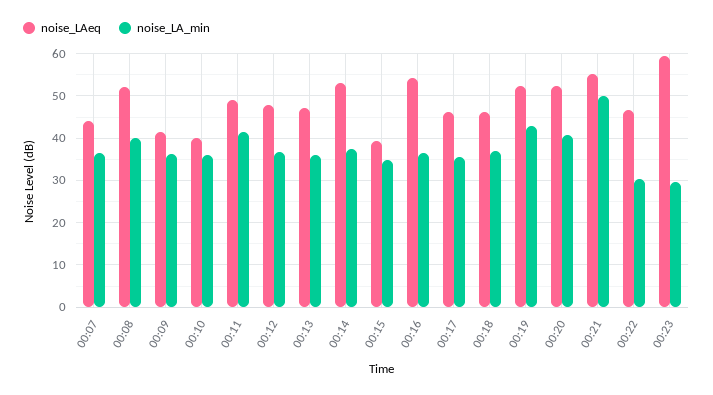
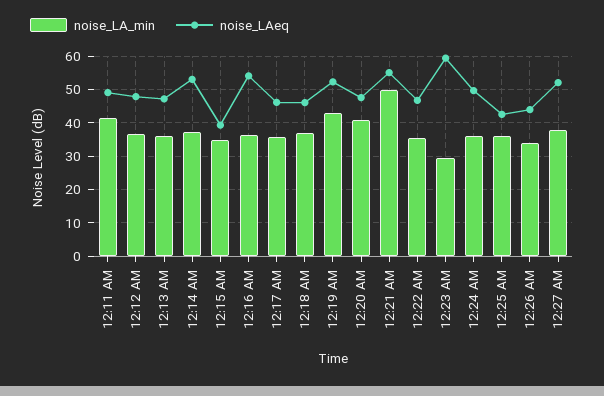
noise_LAeq, 00:07: 44 -> none
noise_LA_min, 00:07: 36 -> none
noise_LAeq, 00:08: 52 -> none
noise_LA_min, 00:08: 40 -> none
noise_LAeq, 00:09: 42 -> none
noise_LA_min, 00:09: 36 -> none
noise_LAeq, 00:10: 40 -> none
noise_LA_min, 00:10: 36 -> none
noise_LAeq, 00:20: 52 -> 48
noise_LA_min, 00:22: 30 -> 36
noise_LA_min, 12:24 AM: none -> 36
noise_LAeq, 12:24 AM: none -> 50
noise_LA_min, 12:25 AM: none -> 36
noise_LAeq, 12:25 AM: none -> 42
noise_LA_min, 12:26 AM: none -> 34
noise_LAeq, 12:26 AM: none -> 44
noise_LA_min, 12:27 AM: none -> 38
noise_LAeq, 12:27 AM: none -> 52

